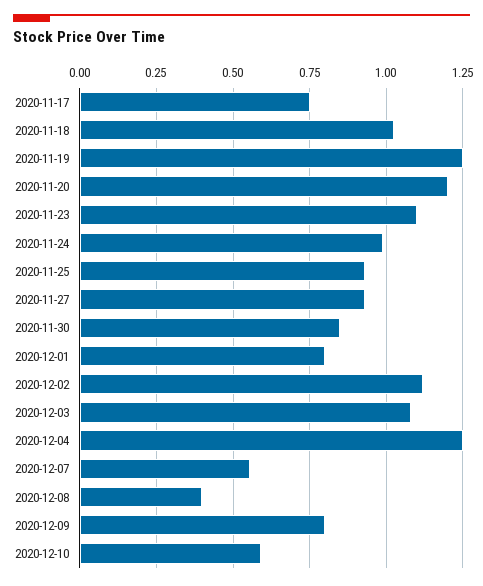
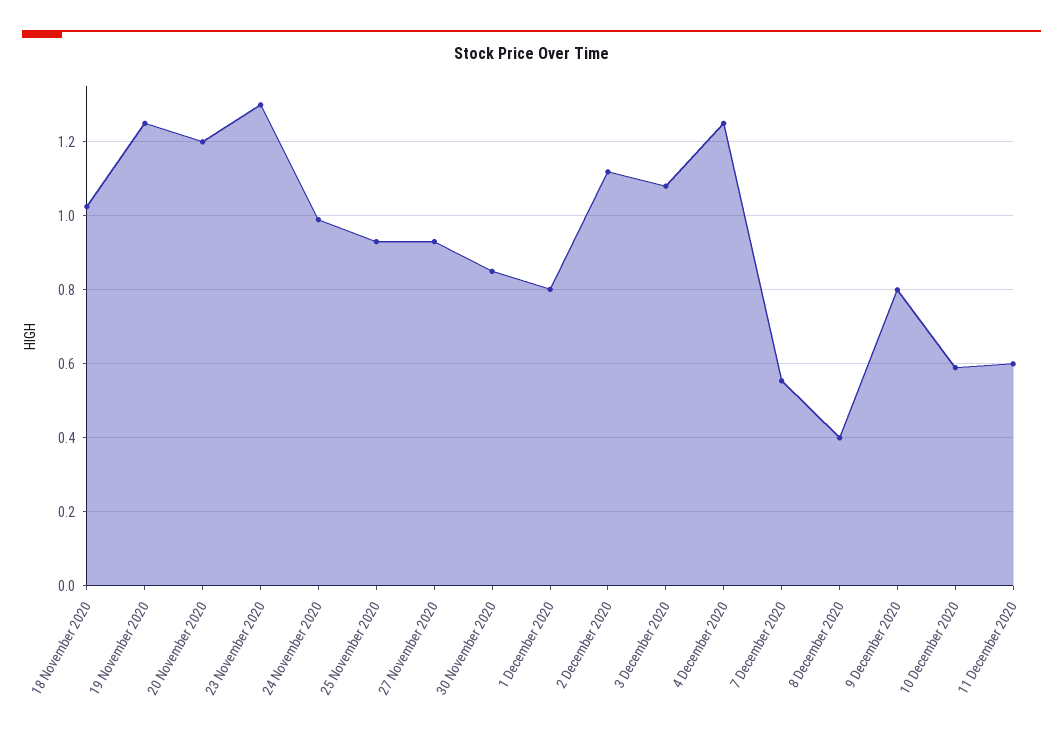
2020-11-17: 0.75 -> none
2020-11-23: 1.1 -> 1.3
11 December 2020: none -> 0.6

